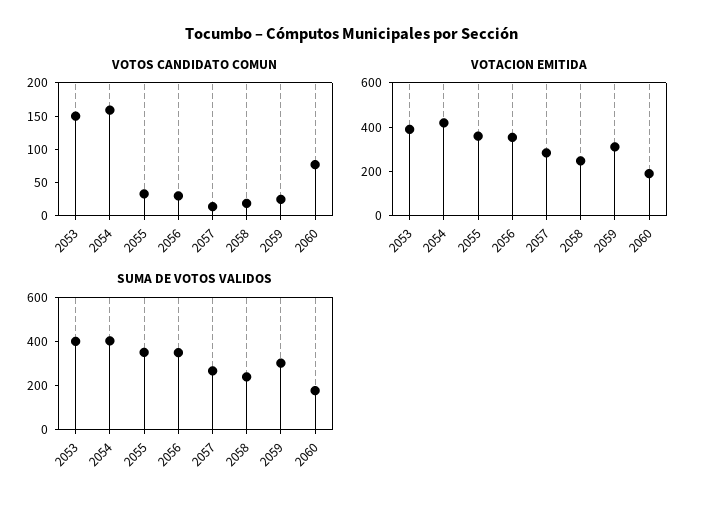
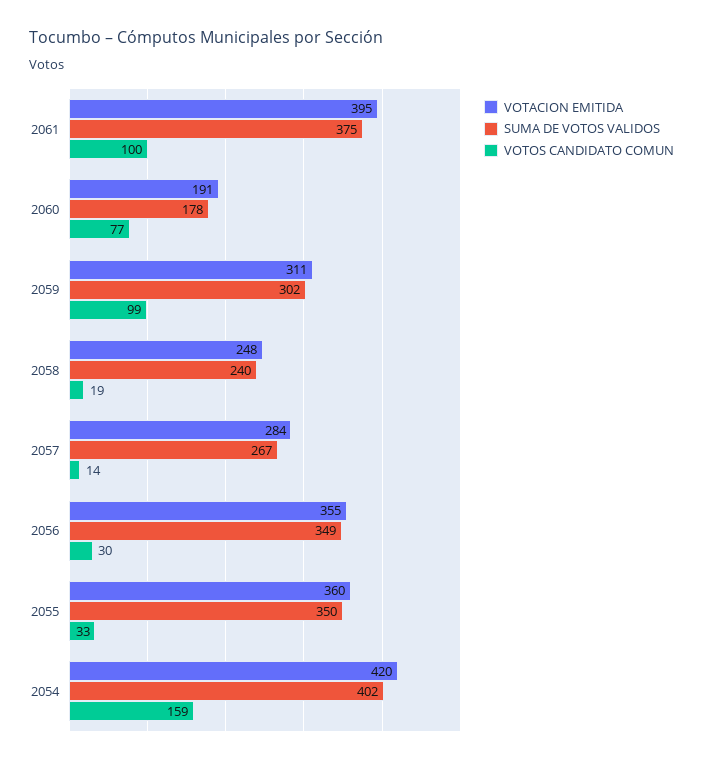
VOTOS CANDIDATO COMUN, 2053: 150 -> none
VOTOS CANDIDATO COMUN, 2059: 25 -> 99
VOTACION EMITIDA, 2053: 400 -> none
SUMA DE VOTOS VALIDOS, 2053: 400 -> none
VOTACION EMITIDA, 2061: none -> 395
SUMA DE VOTOS VALIDOS, 2061: none -> 375
VOTOS CANDIDATO COMUN, 2061: none -> 100

